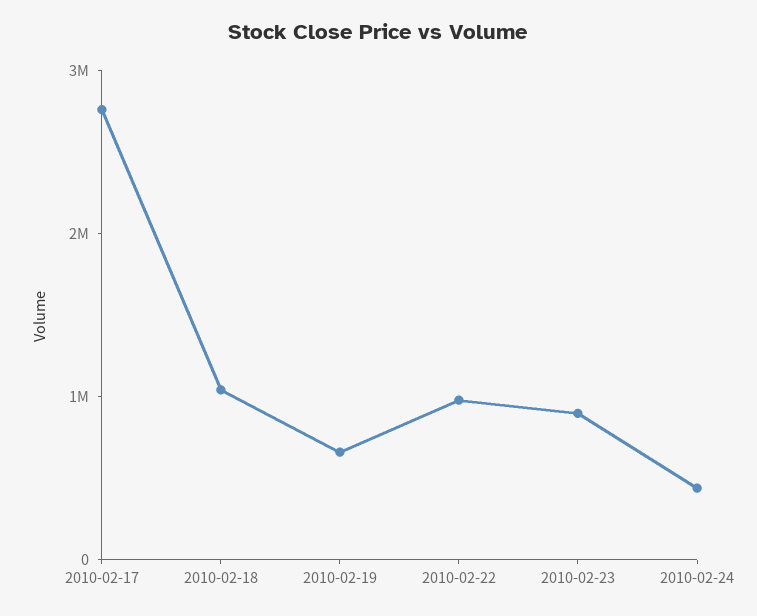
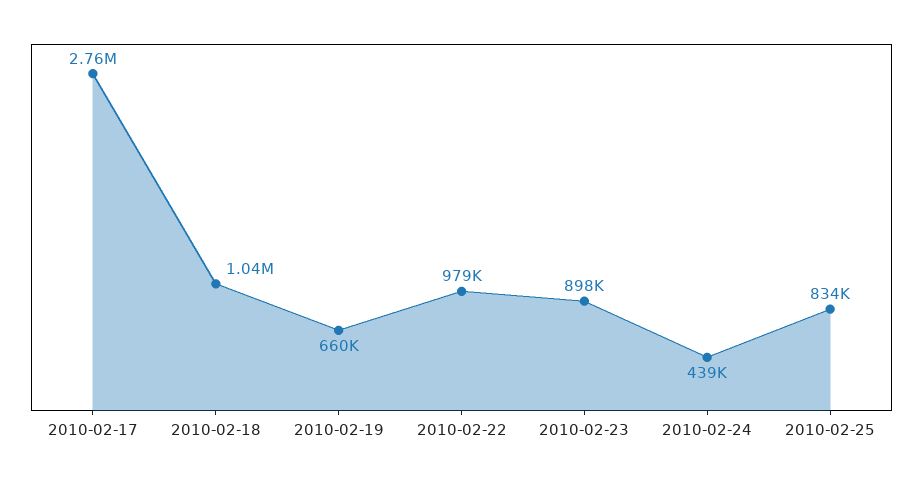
2010-02-25: none -> 834000

